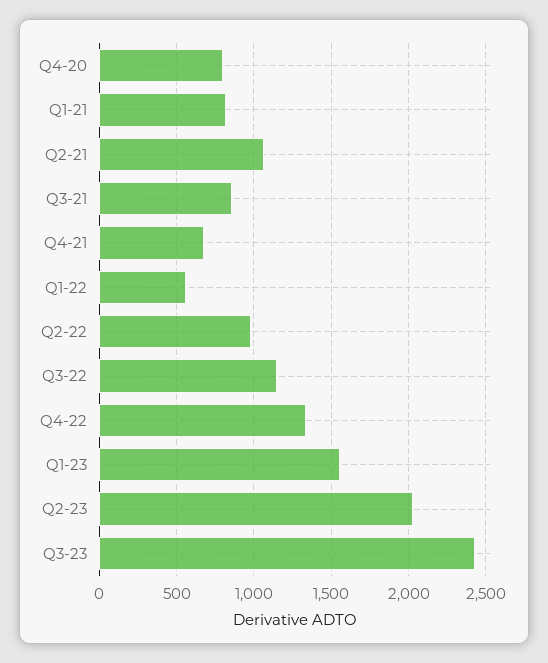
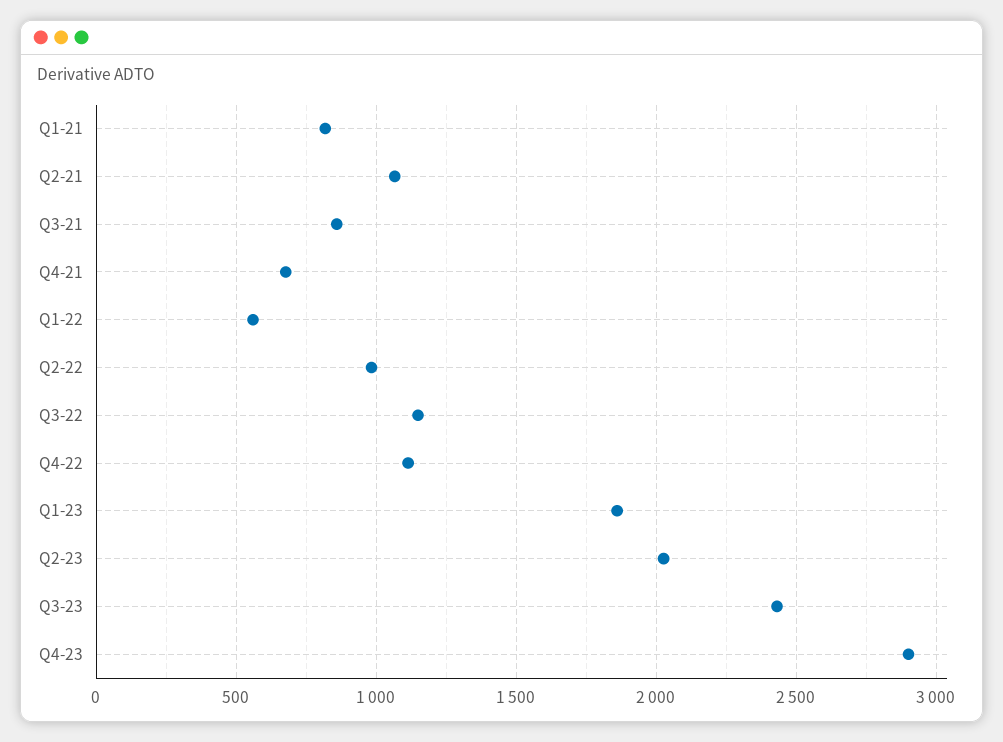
Q4-20: 800 -> none
Q4-22: 1350 -> 1100
Q1-23: 1550 -> 1850
Q4-23: none -> 2900

